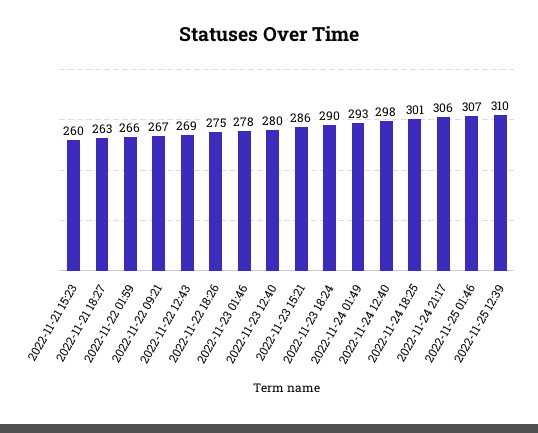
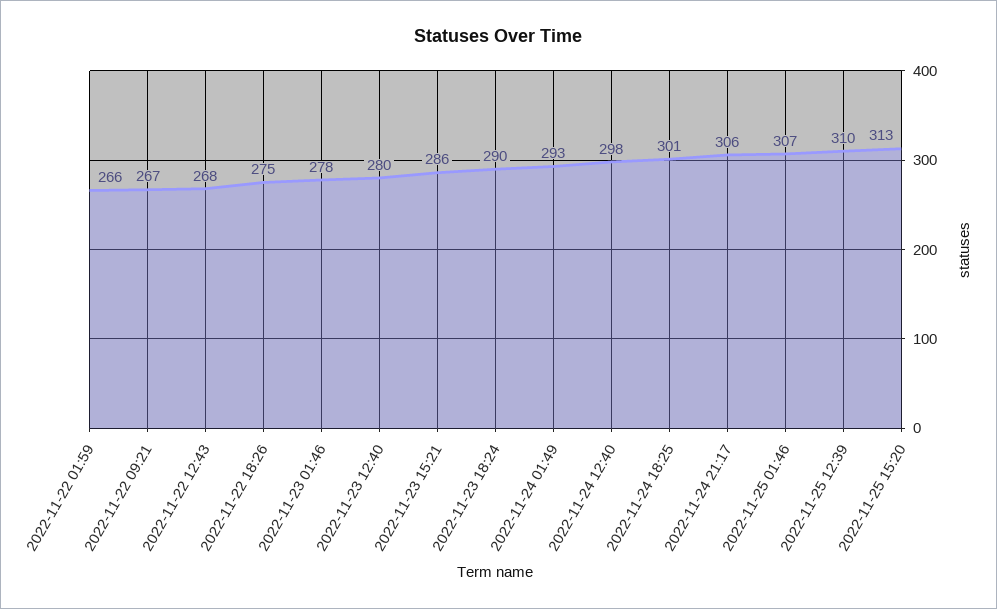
2022-11-21 15:23: 260 -> none
2022-11-21 18:27: 263 -> none
2022-11-22 12:43: 269 -> 268
2022-11-25 15:20: none -> 313

